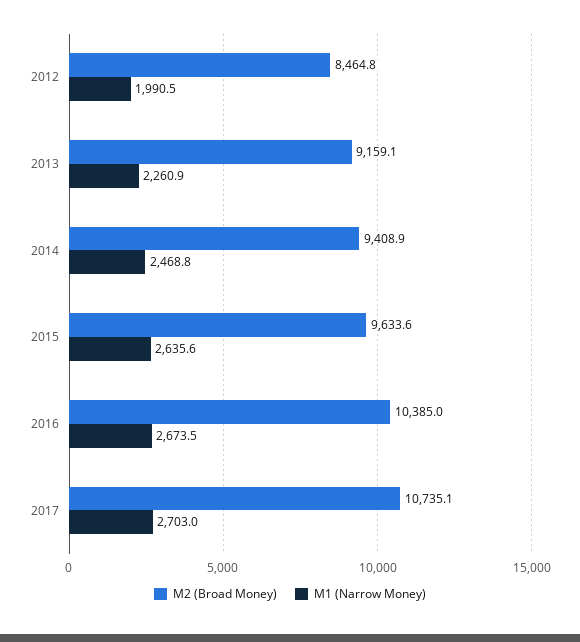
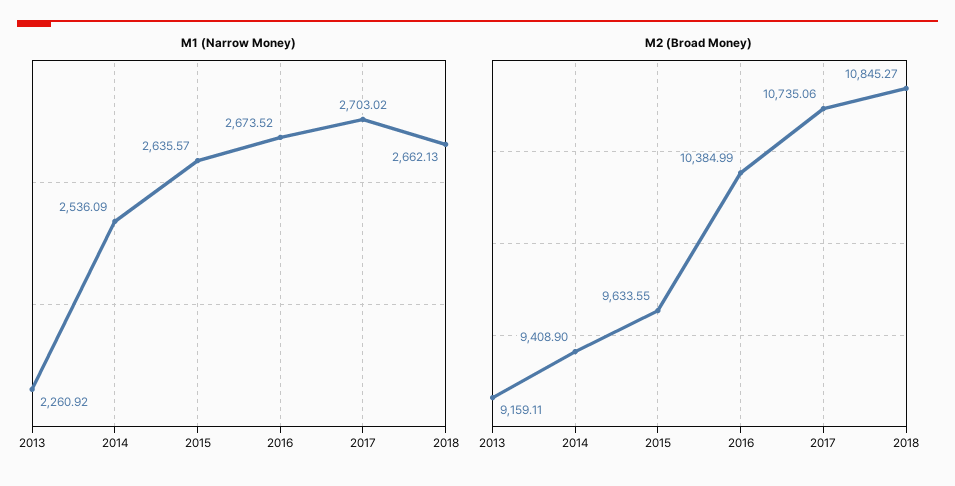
M2 (Broad Money), 2012: 8464.8 -> none
M1 (Narrow Money), 2012: 1990.5 -> none
M1 (Narrow Money), 2014: 2468.8 -> 2536.09
M1 (Narrow Money), 2018: none -> 2662.13
M2 (Broad Money), 2018: none -> 10845.27

